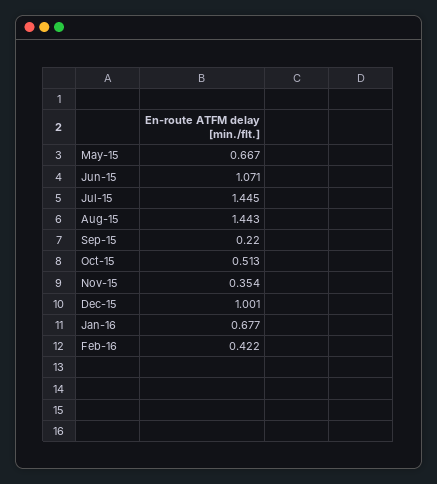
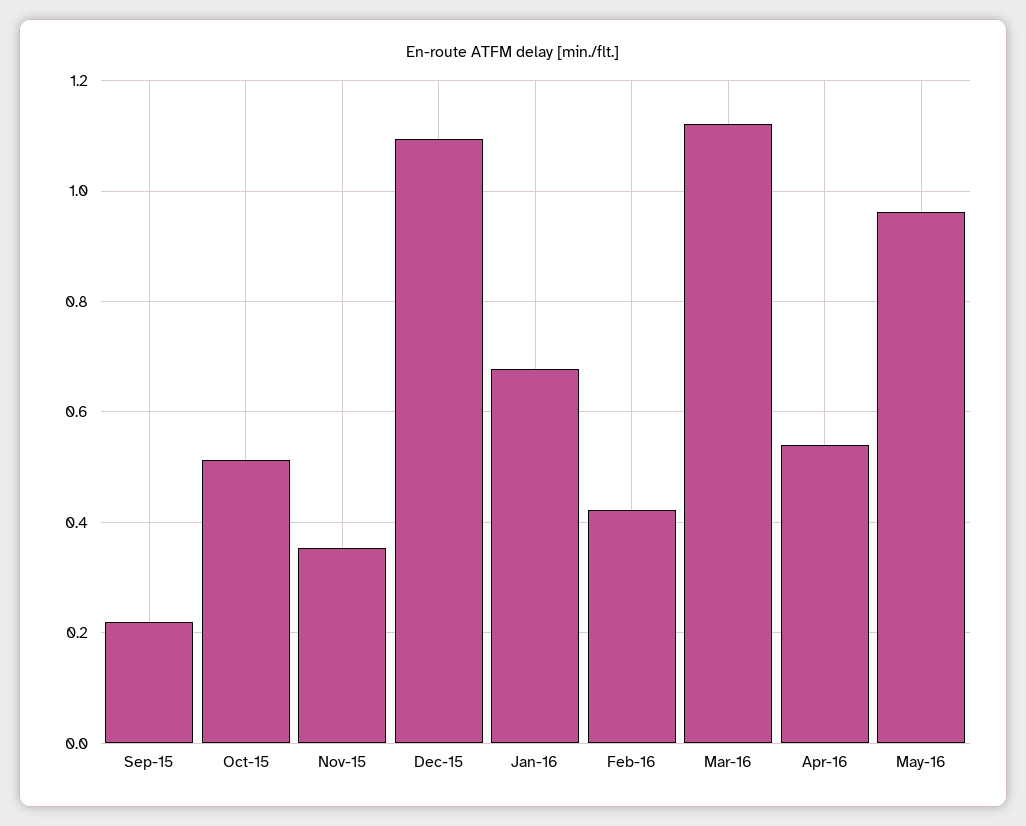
May-15: 0.667 -> none
Jun-15: 1.071 -> none
Jul-15: 1.445 -> none
Aug-15: 1.443 -> none
Dec-15: 1.001 -> 1.1
Mar-16: none -> 1.12
Apr-16: none -> 0.54
May-16: none -> 0.96

